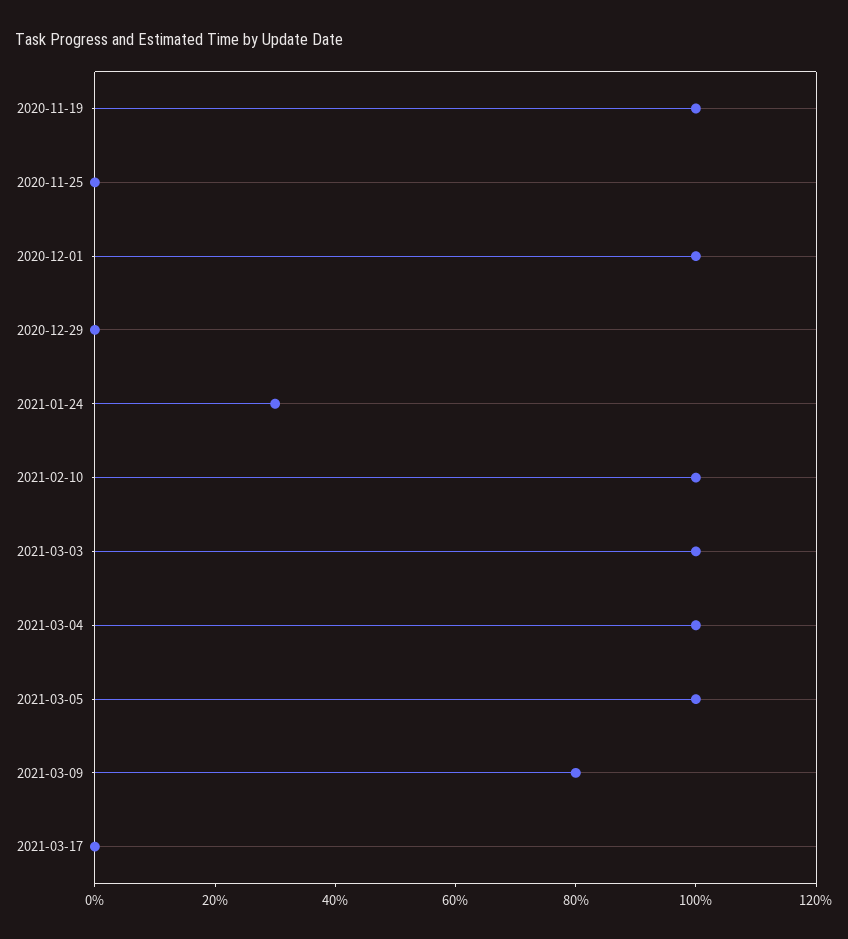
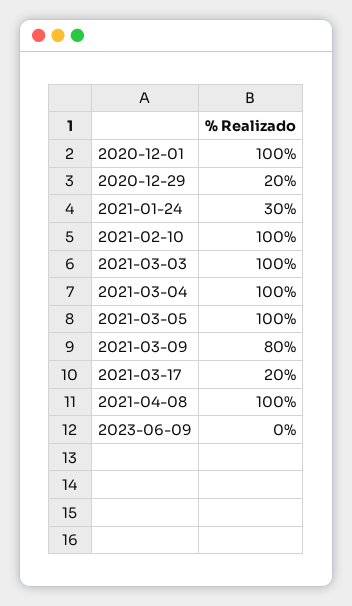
2020-11-19: 100 -> none
2020-11-25: 0 -> none
2020-12-29: 0 -> 20
2021-03-17: 0 -> 20
2021-04-08: none -> 100
2023-06-09: none -> 0

